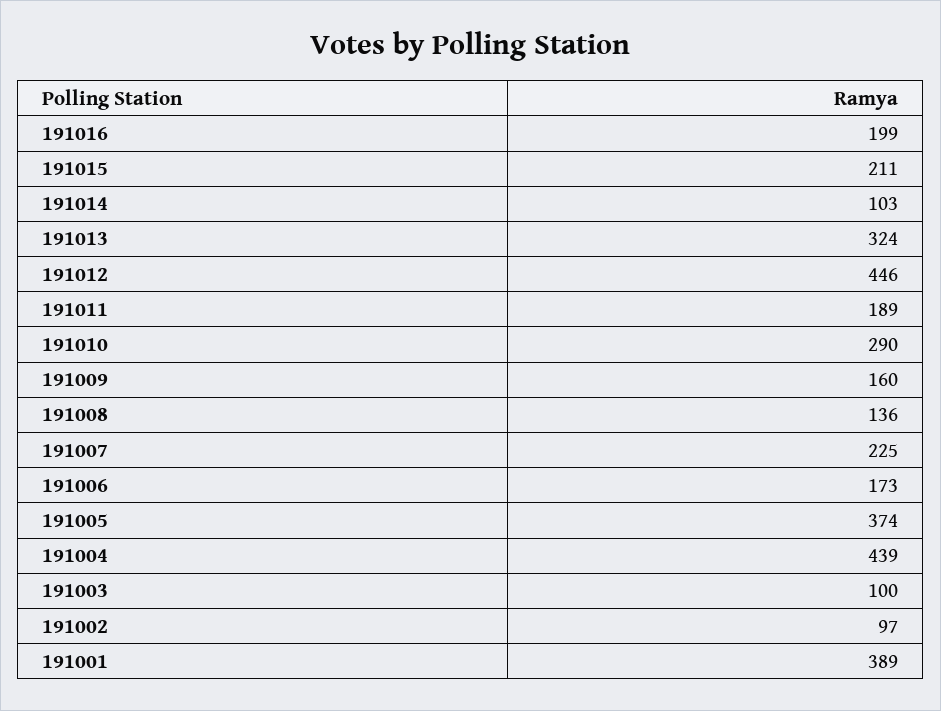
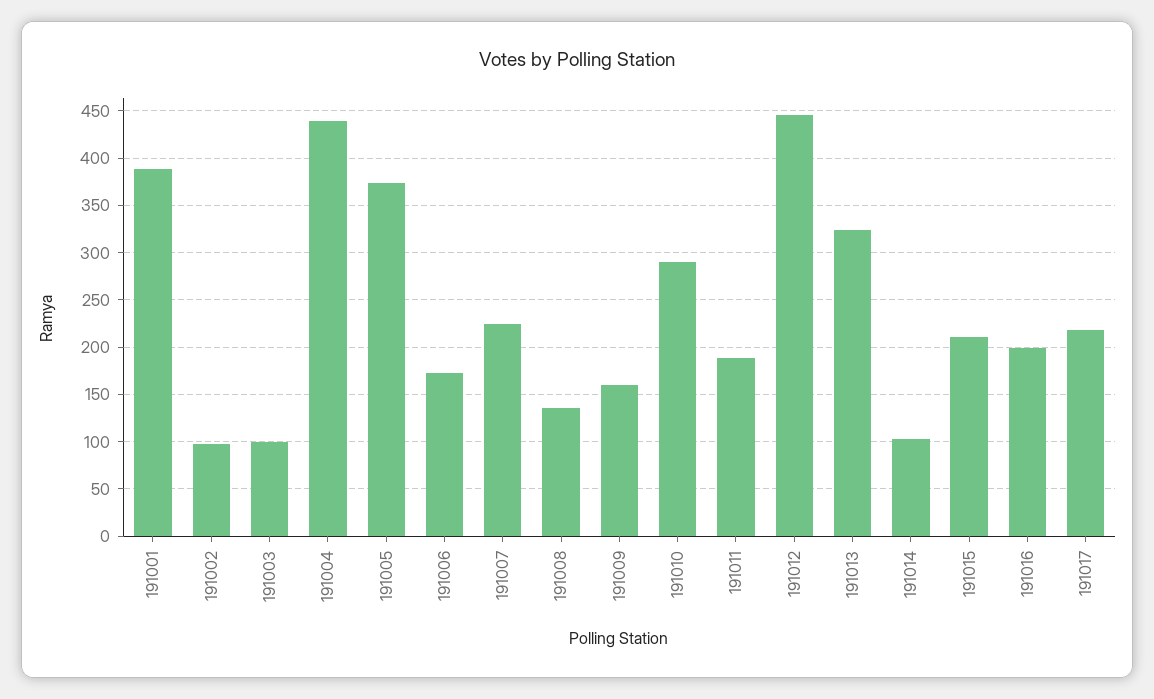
191017: none -> 220

